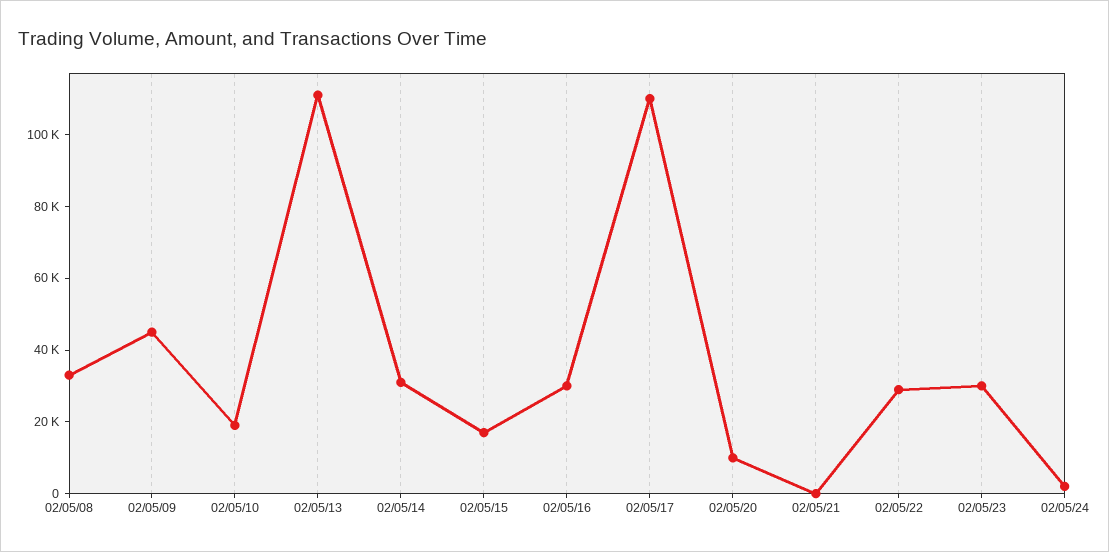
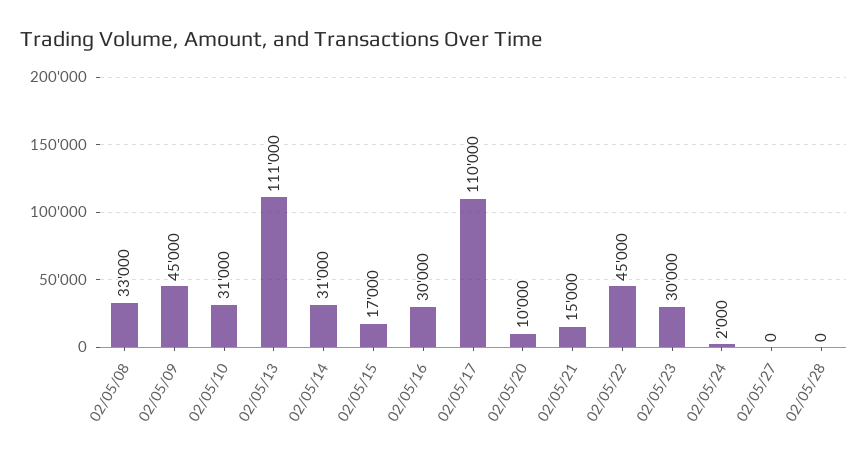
02/05/10: 20000 -> 31000
02/05/21: 0 -> 15000
02/05/22: 30000 -> 45000
02/05/27: none -> 0
02/05/28: none -> 0

